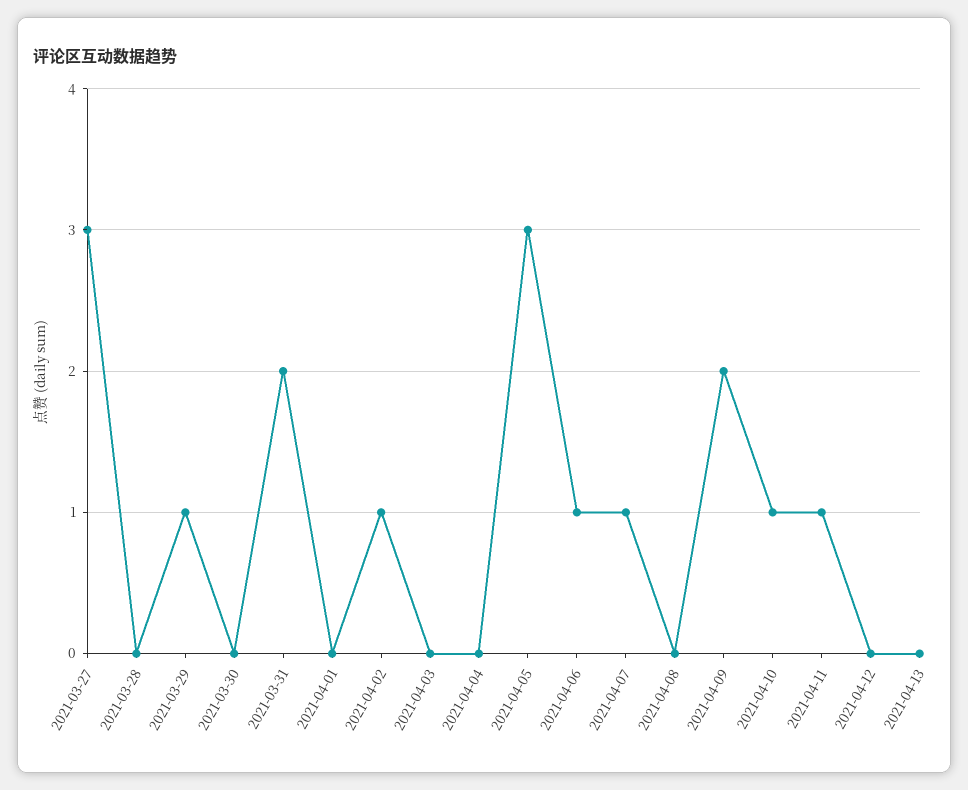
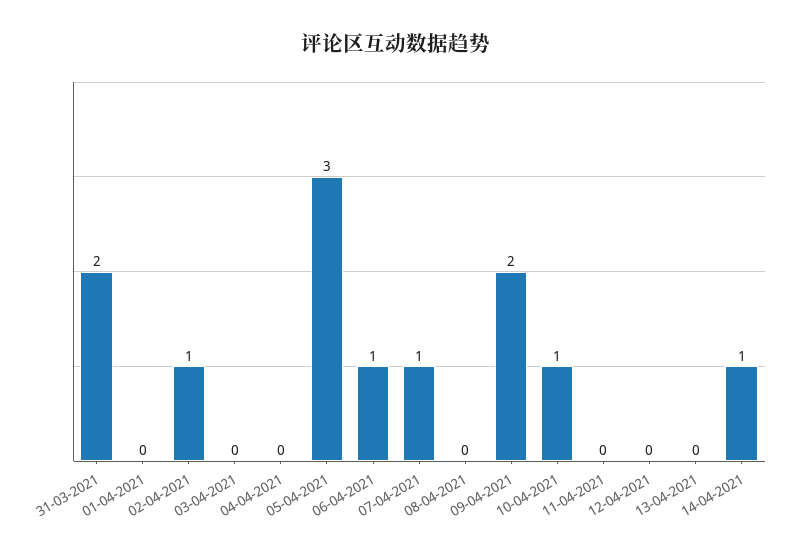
2021-03-27: 3 -> none
2021-03-28: 0 -> none
2021-03-29: 1 -> none
2021-03-30: 0 -> none
2021-04-11: 1 -> 0
14-04-2021: none -> 1

